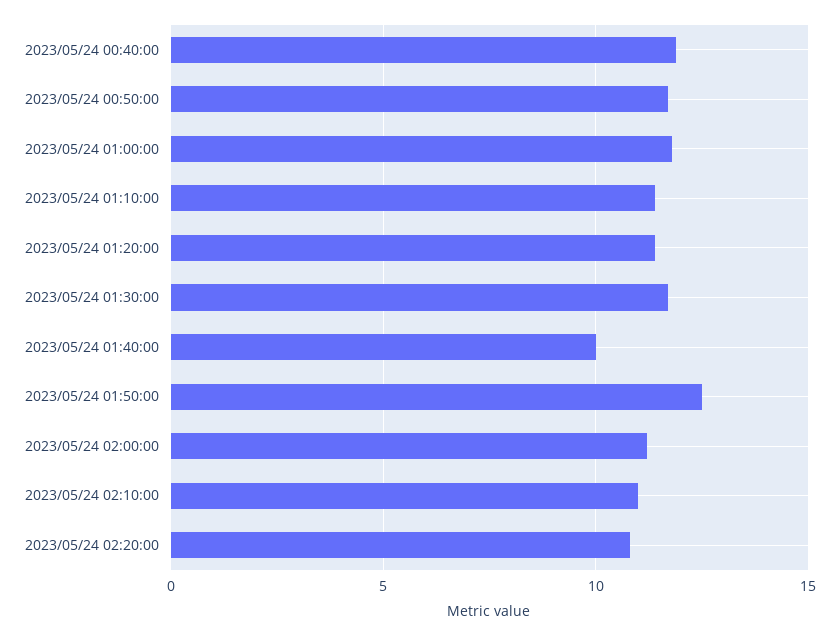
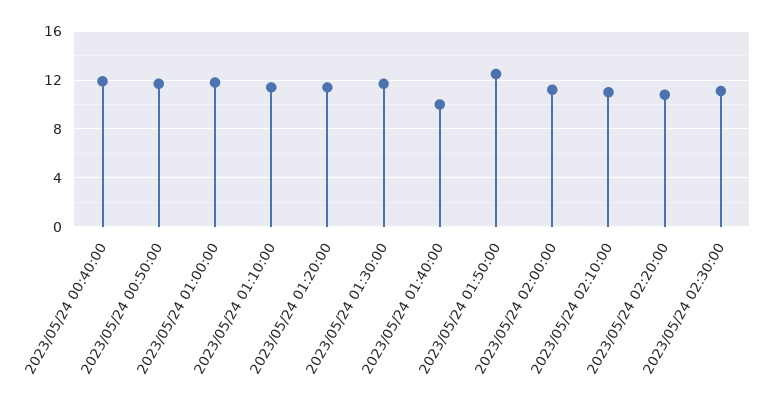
2023/05/24 02:30:00: none -> 11

